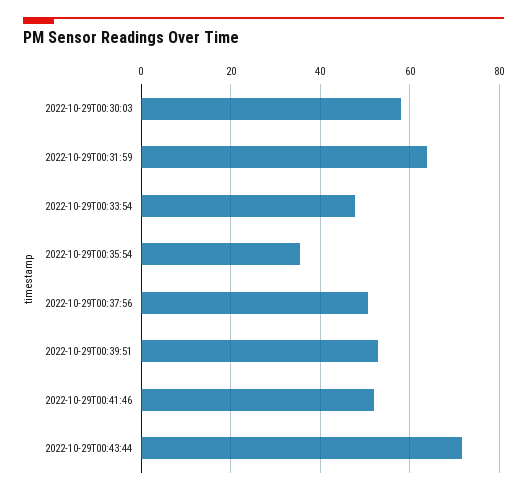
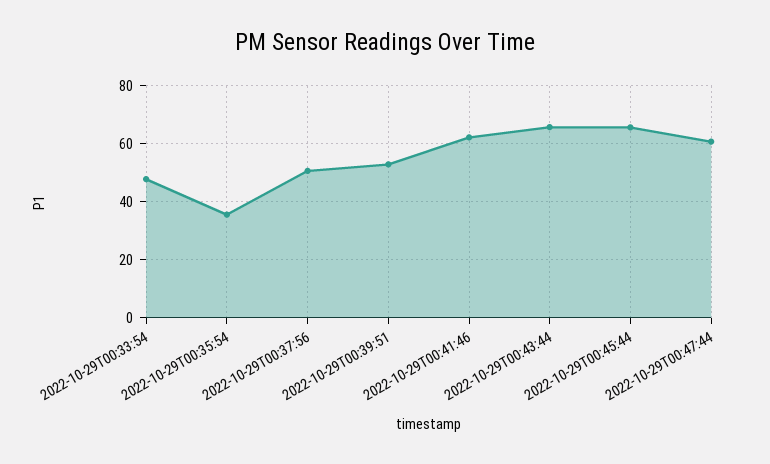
2022-10-29T00:30:03: 58 -> none
2022-10-29T00:31:59: 64 -> none
2022-10-29T00:41:46: 52 -> 62.5
2022-10-29T00:43:44: 72 -> 65
2022-10-29T00:45:44: none -> 65
2022-10-29T00:47:44: none -> 60

